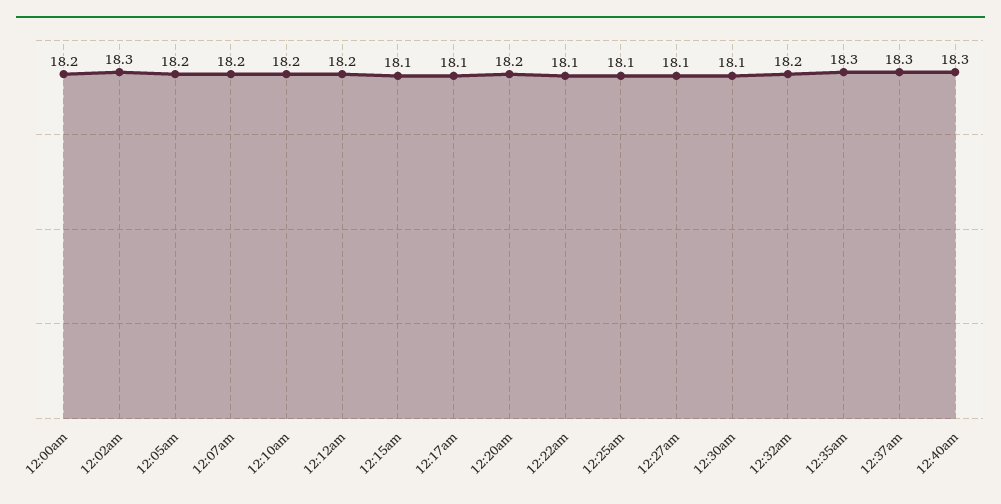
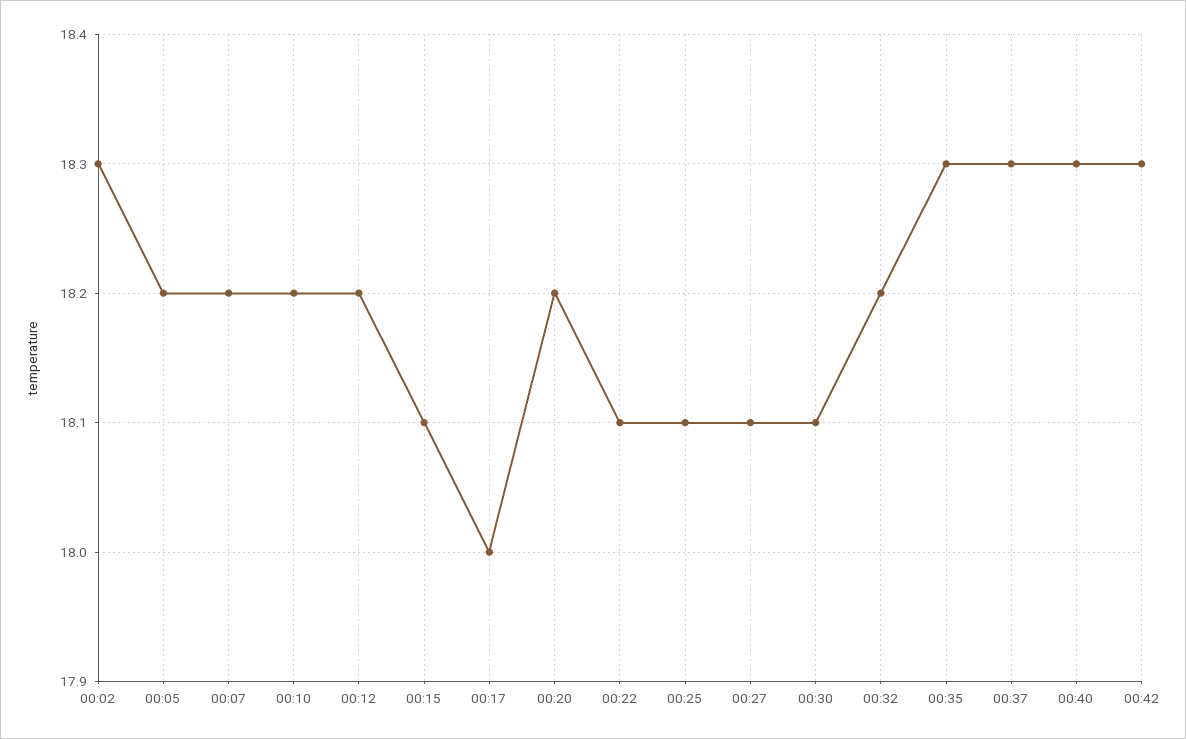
12:00am: 18.2 -> none
12:17am: 18.1 -> 18
00:42: none -> 18.3

